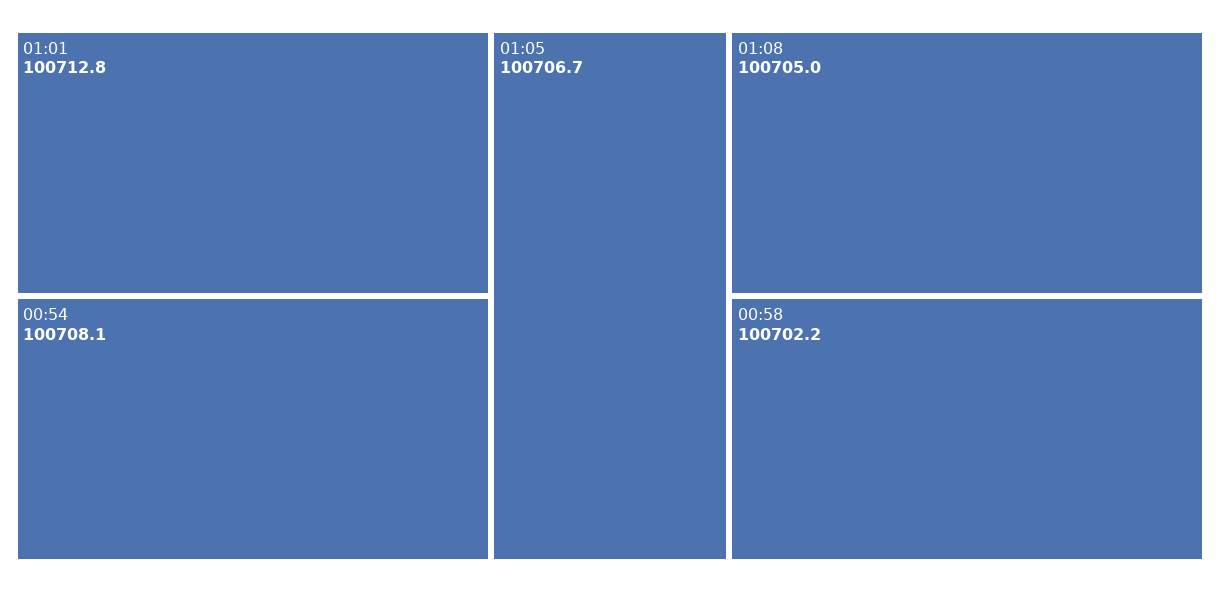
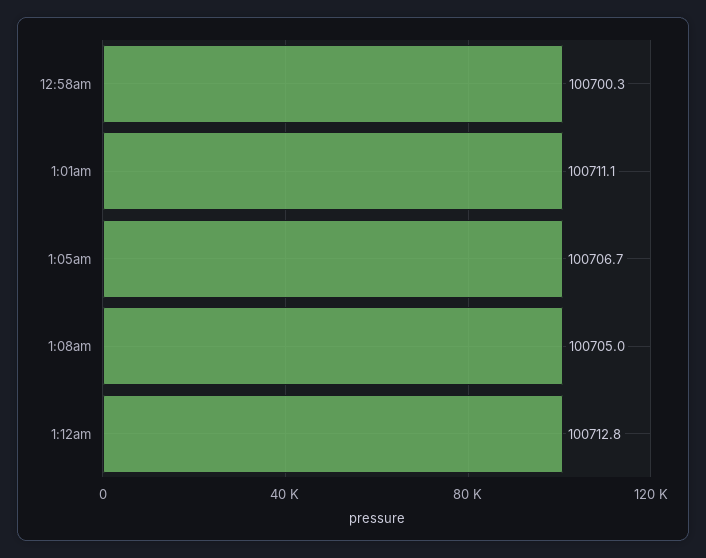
01:01: 100712.8 -> 100711.1
00:54: 100708.1 -> none
00:58: 100702.2 -> 100700.3
1:12am: none -> 100712.8

